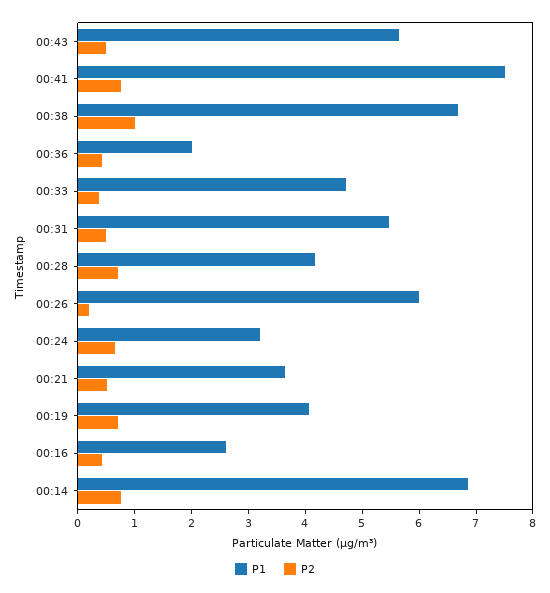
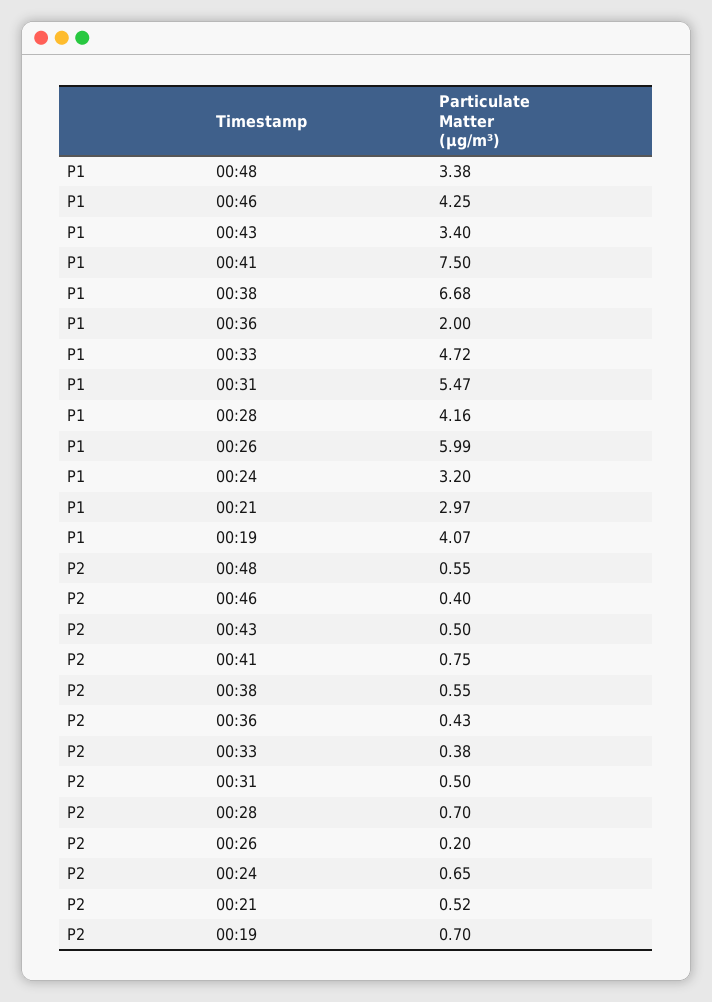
P1, 00:43: 5.6 -> 3.4
P2, 00:38: 1 -> 0.55
P1, 00:21: 3.6 -> 2.97
P1, 00:16: 2.6 -> none
P2, 00:16: 0.4 -> none
P1, 00:14: 6.8 -> none
P2, 00:14: 0.8 -> none
P1, 00:48: none -> 3.38
P1, 00:46: none -> 4.25
P2, 00:48: none -> 0.55
P2, 00:46: none -> 0.4

